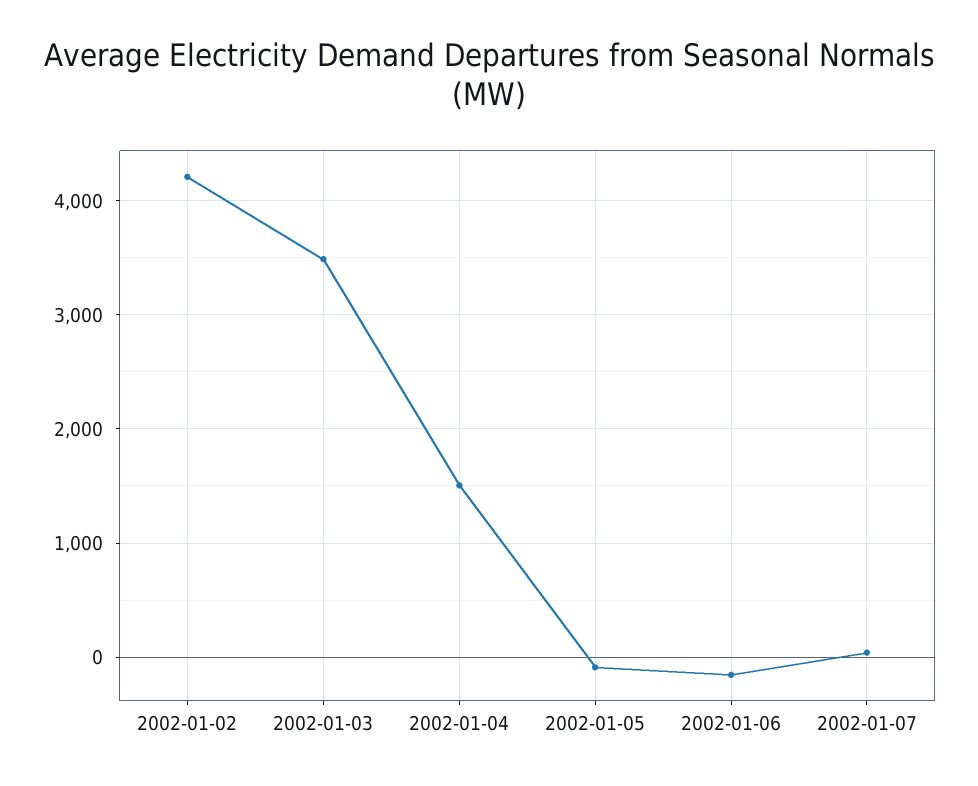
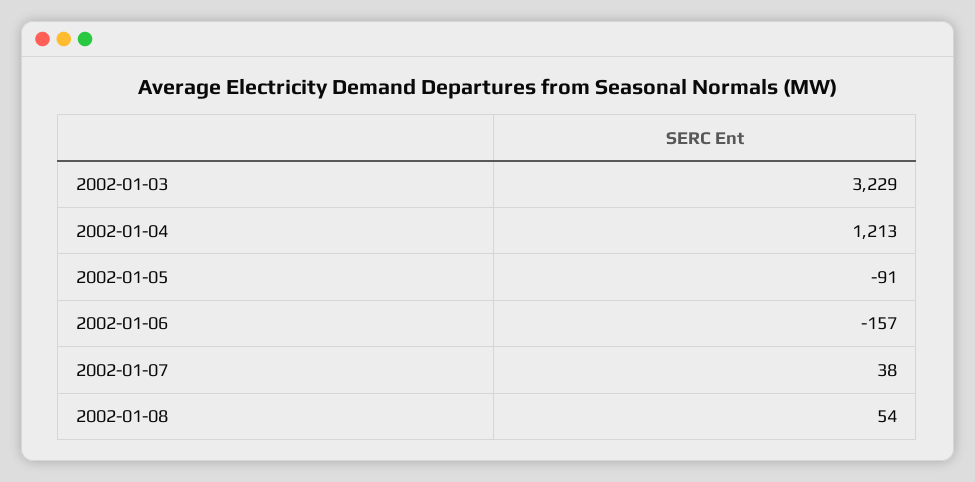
2002-01-02: 4200 -> none
2002-01-03: 3500 -> 3229
2002-01-04: 1500 -> 1213
2002-01-08: none -> 54

